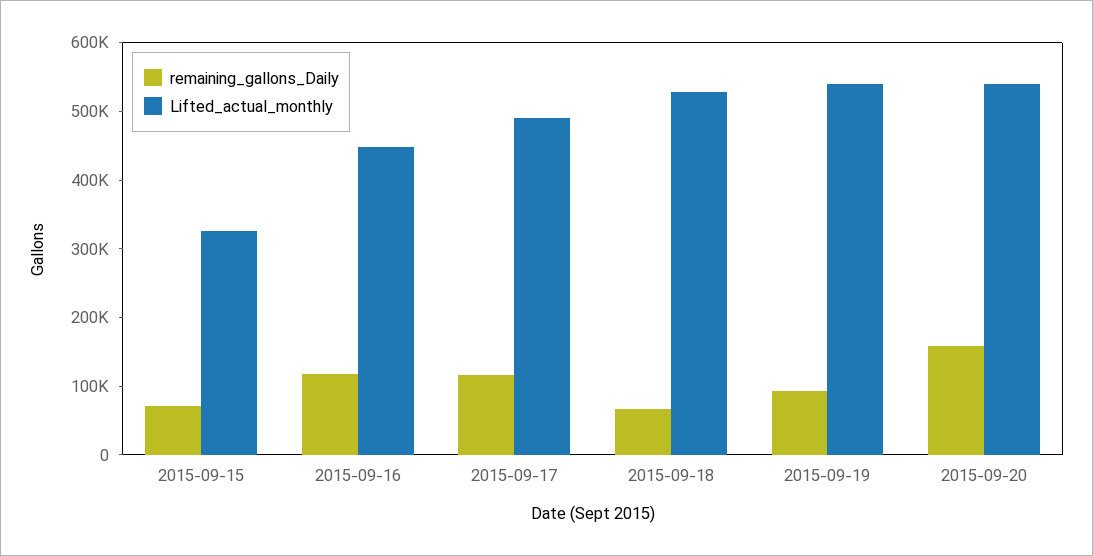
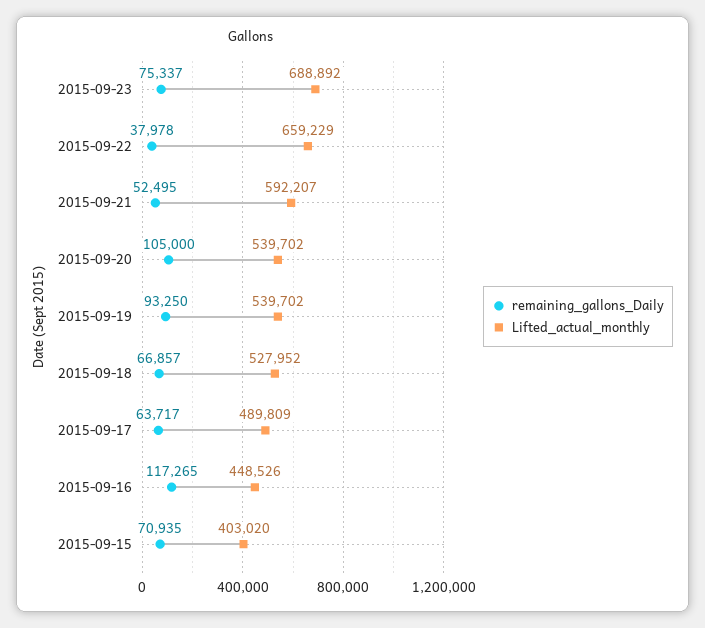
Lifted_actual_monthly, 2015-09-15: 320000 -> 403020
remaining_gallons_Daily, 2015-09-17: 120000 -> 63717
remaining_gallons_Daily, 2015-09-20: 160000 -> 105000
remaining_gallons_Daily, 2015-09-23: none -> 75337
Lifted_actual_monthly, 2015-09-23: none -> 688892
remaining_gallons_Daily, 2015-09-22: none -> 37978
Lifted_actual_monthly, 2015-09-22: none -> 659229
remaining_gallons_Daily, 2015-09-21: none -> 52495
Lifted_actual_monthly, 2015-09-21: none -> 592207

